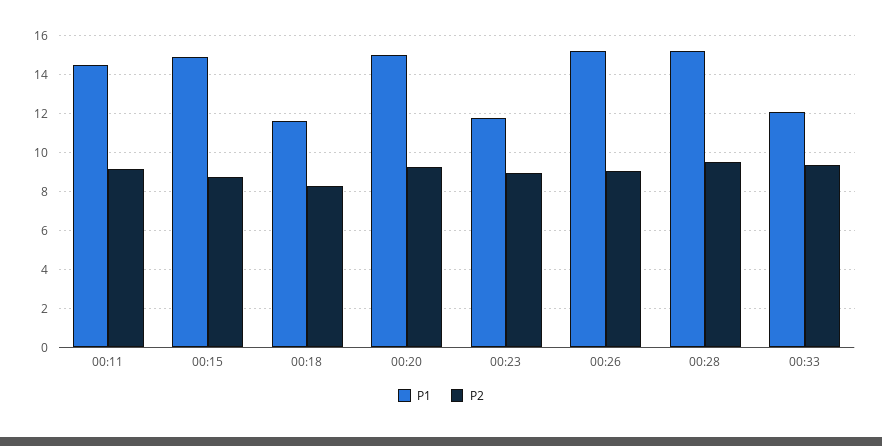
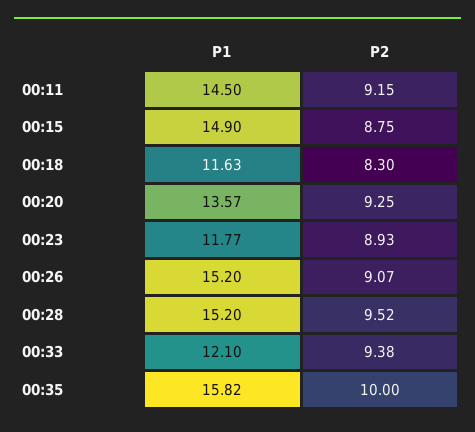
P1, 00:20: 15 -> 13.57
P1, 00:35: none -> 15.82
P2, 00:35: none -> 10

